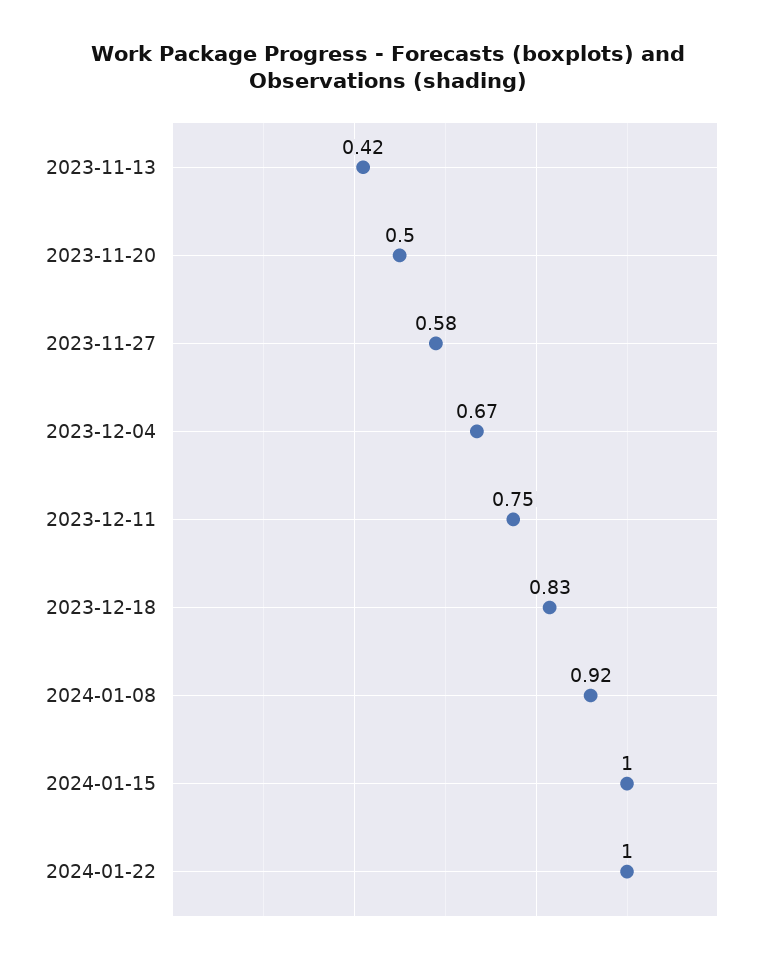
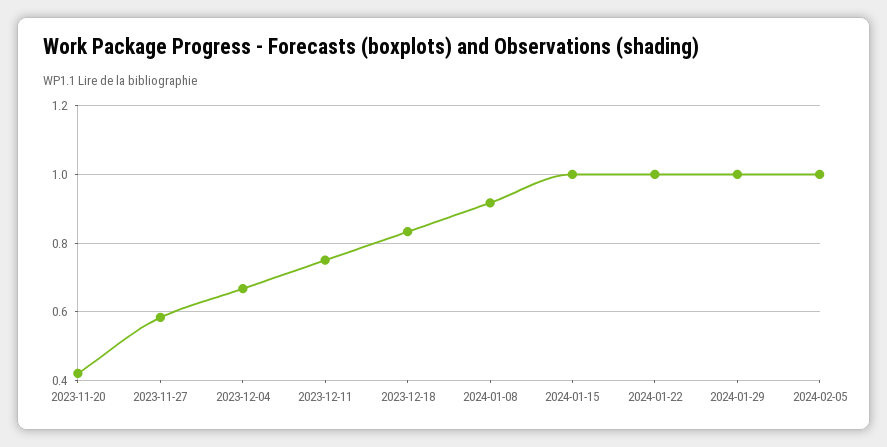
2023-11-13: 0.42 -> none
2023-11-20: 0.5 -> 0.42
2024-01-29: none -> 1
2024-02-05: none -> 1

